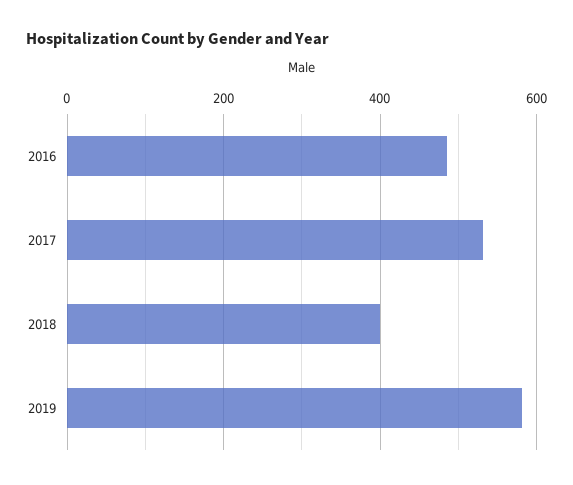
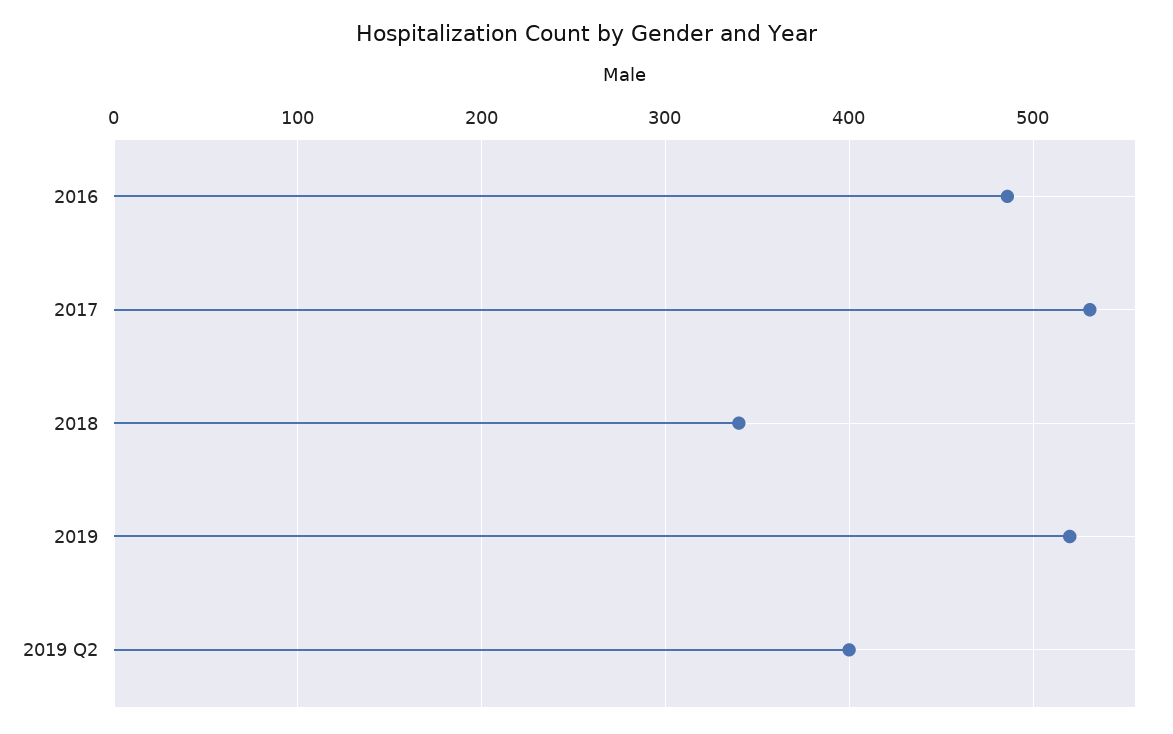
2018: 400 -> 340
2019: 580 -> 520
2019 Q2: none -> 400

